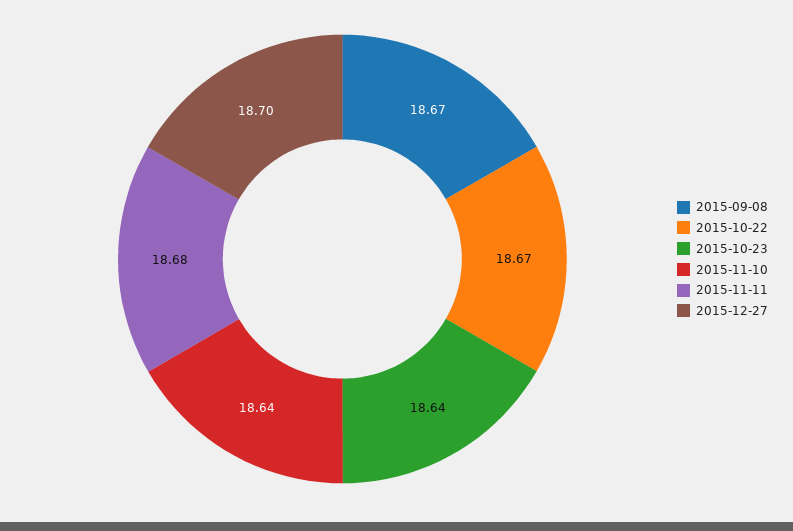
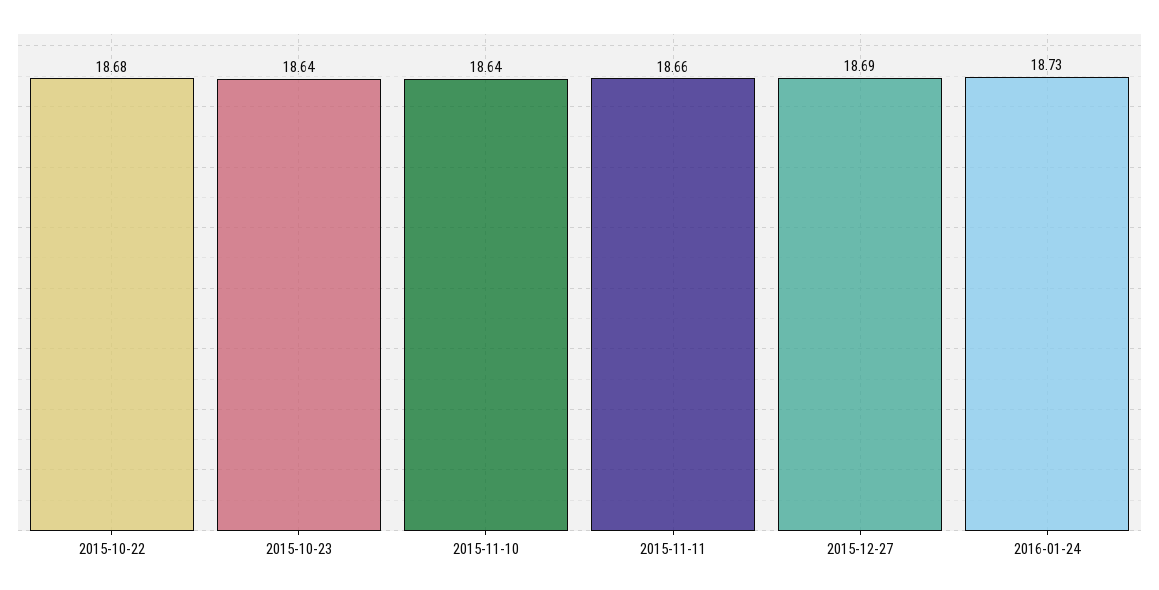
2015-09-08: 18.67 -> none
2015-10-22: 18.67 -> 18.68
2015-11-11: 18.68 -> 18.66
2015-12-27: 18.7 -> 18.69
2016-01-24: none -> 18.73

